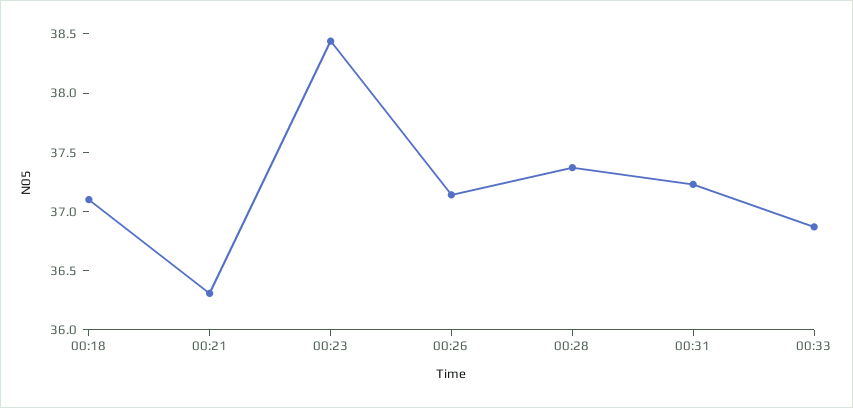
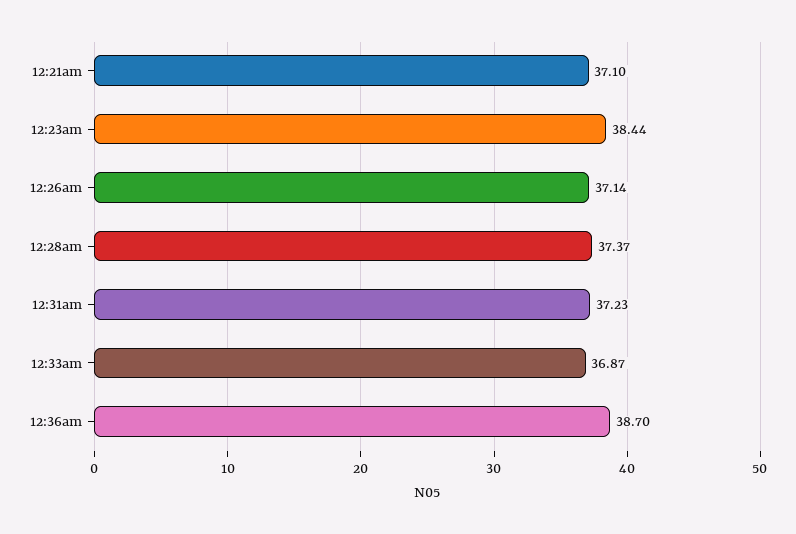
00:18: 37.1 -> none
00:21: 36.3 -> 37.1
12:36am: none -> 38.7

